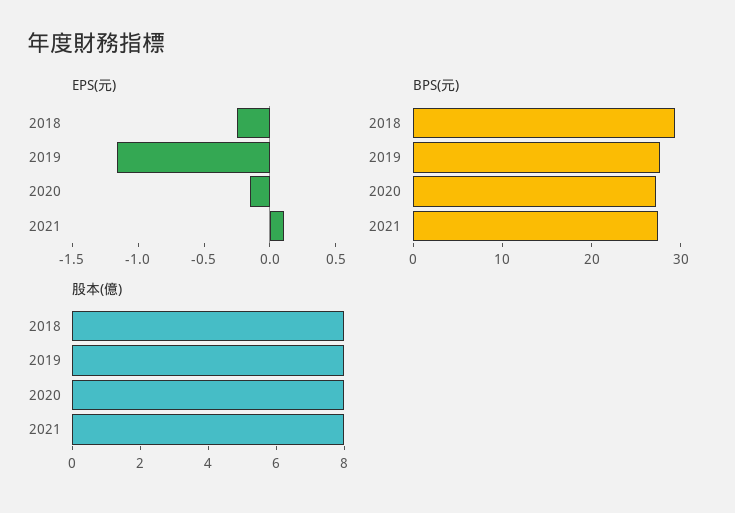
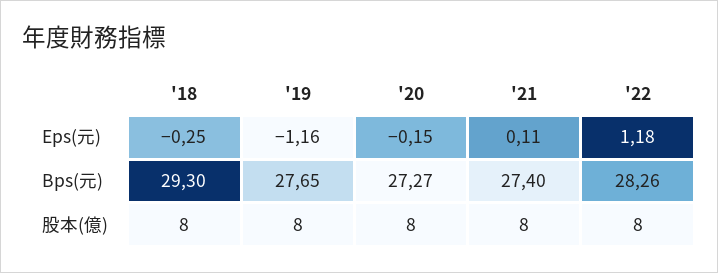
EPS(元), '22: none -> 1.18
BPS(元), '22: none -> 28.26
股本(億), '22: none -> 8

